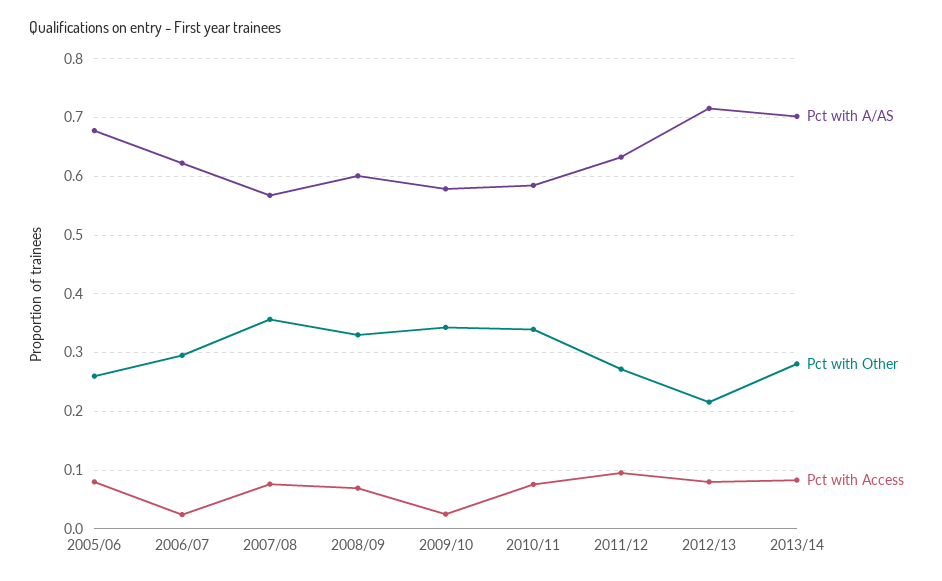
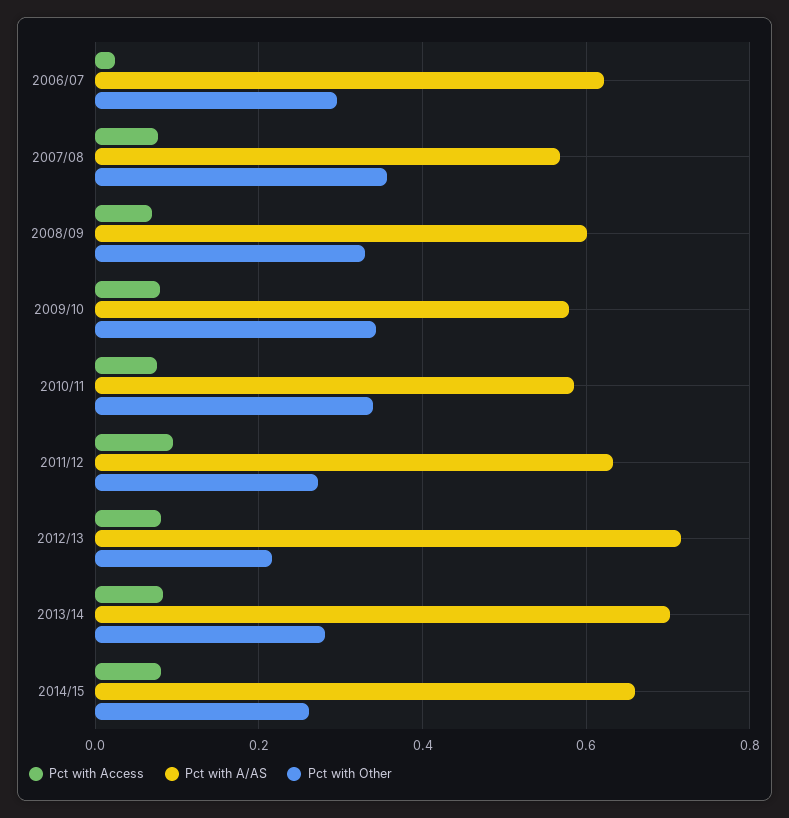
Pct with A/AS, 2005/06: 0.68 -> none
Pct with Other, 2005/06: 0.26 -> none
Pct with Access, 2005/06: 0.08 -> none
Pct with Access, 2009/10: 0.02 -> 0.08
Pct with Access, 2014/15: none -> 0.08
Pct with A/AS, 2014/15: none -> 0.66
Pct with Other, 2014/15: none -> 0.26

